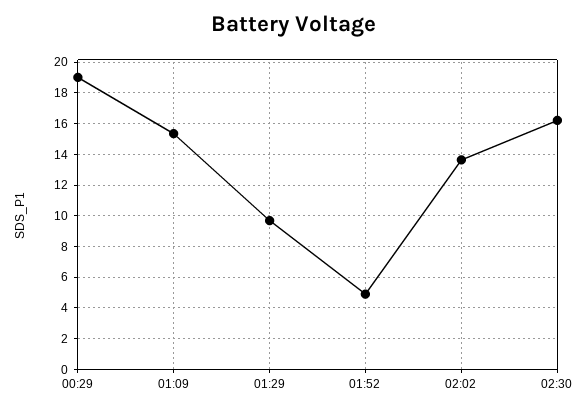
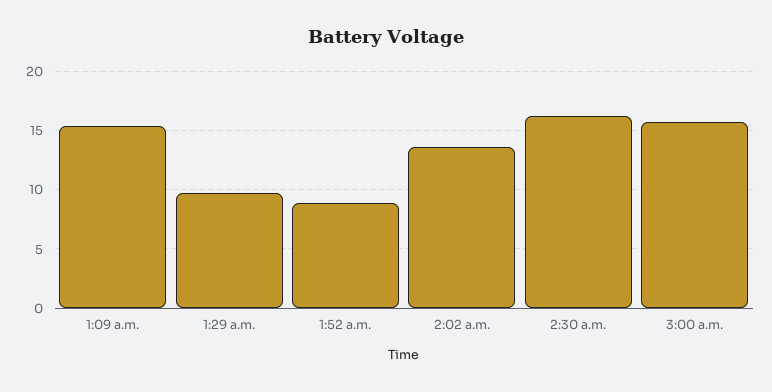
00:29: 19 -> none
01:52: 5 -> 9
3:00 a.m.: none -> 16

